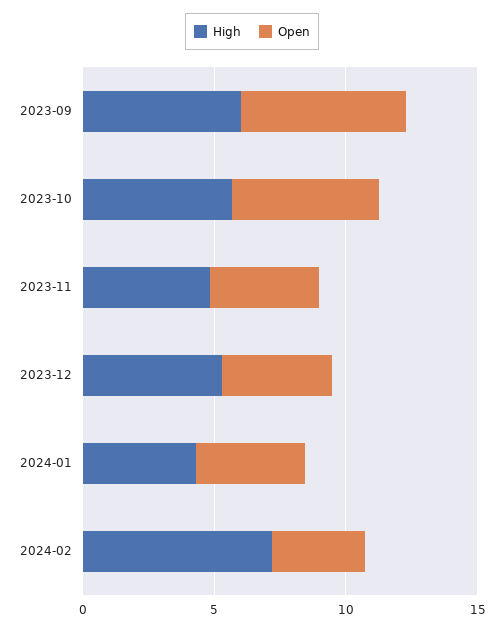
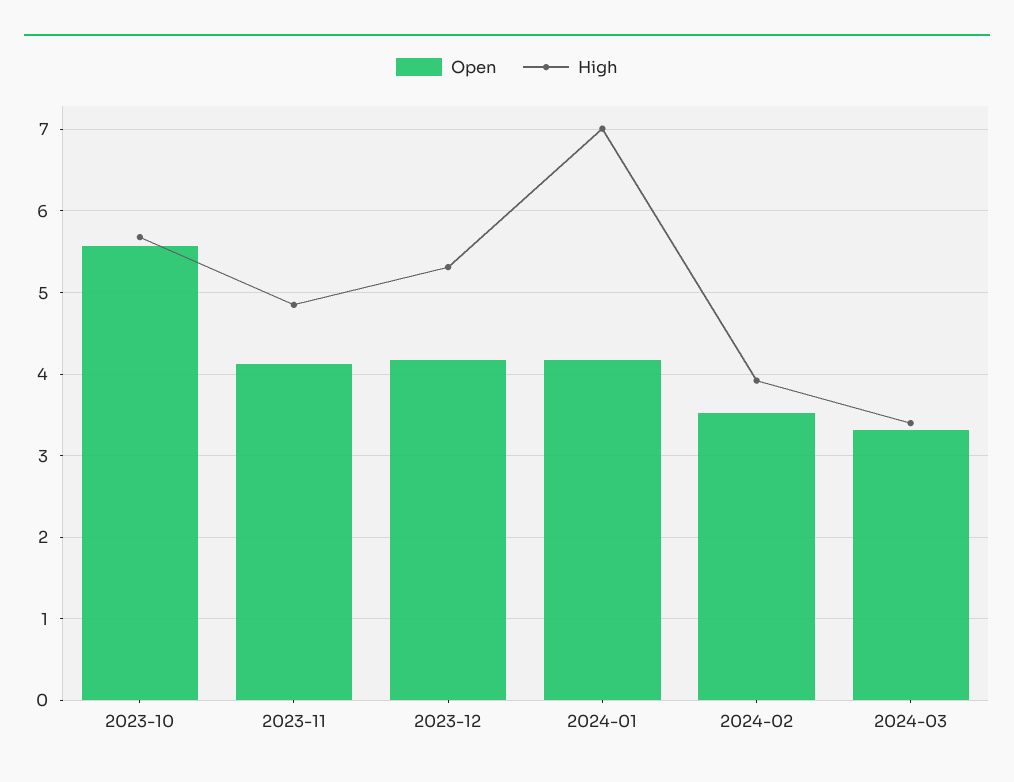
High, 2023-09: 6 -> none
Open, 2023-09: 6 -> none
High, 2024-01: 4 -> 7
High, 2024-02: 7 -> 3.9
Open, 2024-03: none -> 3.3
High, 2024-03: none -> 3.4

